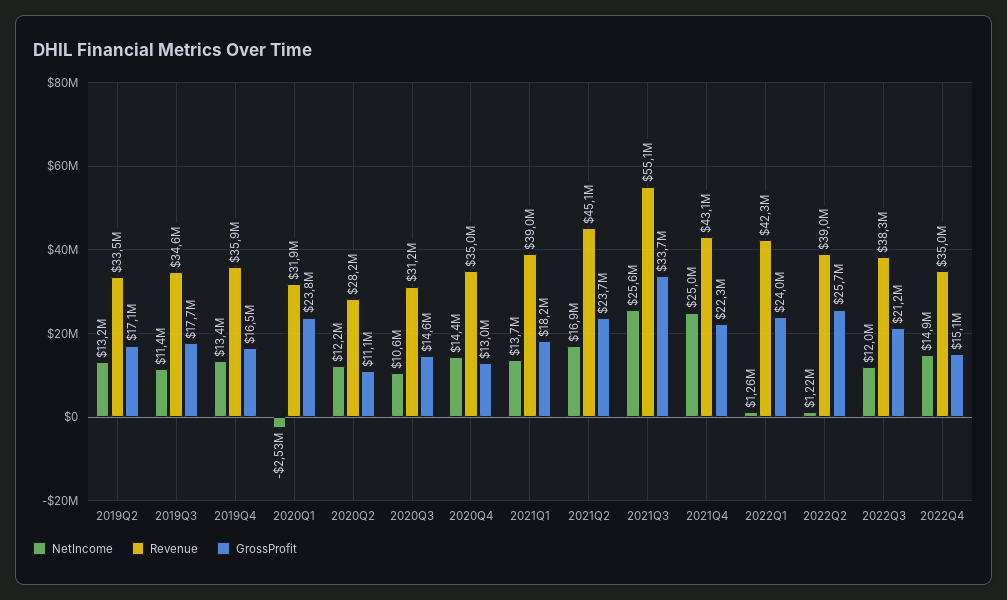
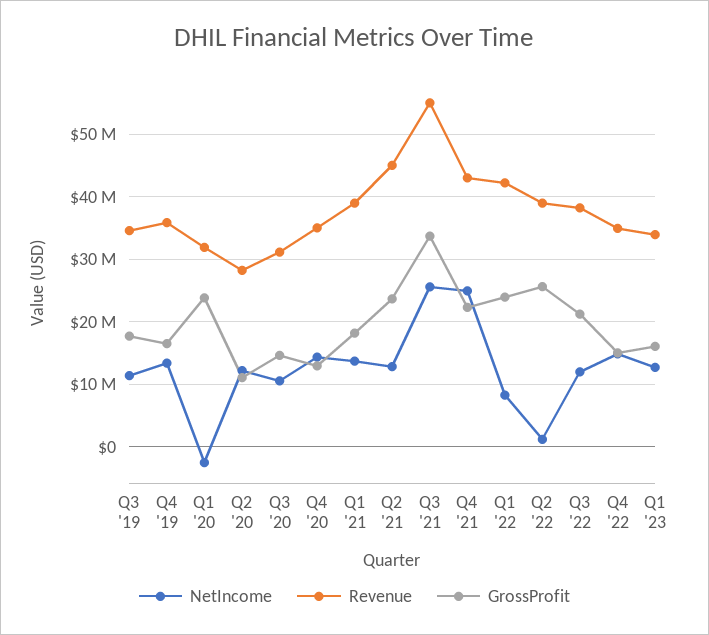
NetIncome, 2019Q2: 13200000 -> none
Revenue, 2019Q2: 33500000 -> none
GrossProfit, 2019Q2: 17100000 -> none
NetIncome, 2021Q2: 16900000 -> 13000000
NetIncome, 2022Q1: 1260000 -> 8000000
NetIncome, Q1 '23: none -> 13000000
Revenue, Q1 '23: none -> 34000000
GrossProfit, Q1 '23: none -> 16000000

